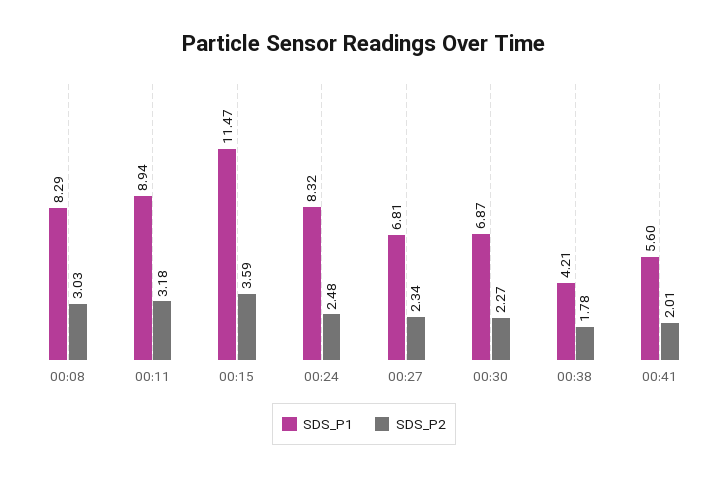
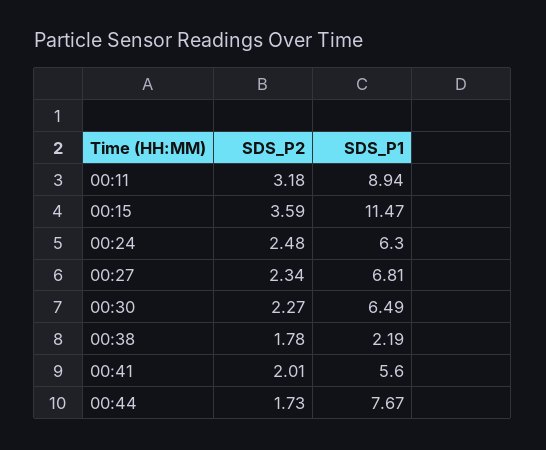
SDS_P1, 00:08: 8.29 -> none
SDS_P2, 00:08: 3.03 -> none
SDS_P1, 00:24: 8.32 -> 6.3
SDS_P1, 00:30: 6.87 -> 6.49
SDS_P1, 00:38: 4.21 -> 2.19
SDS_P2, 00:44: none -> 1.73
SDS_P1, 00:44: none -> 7.67

